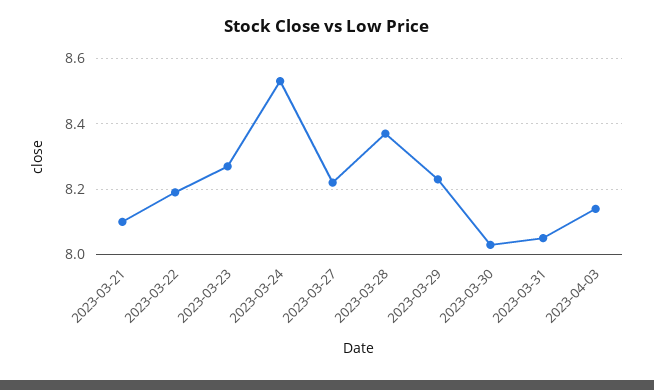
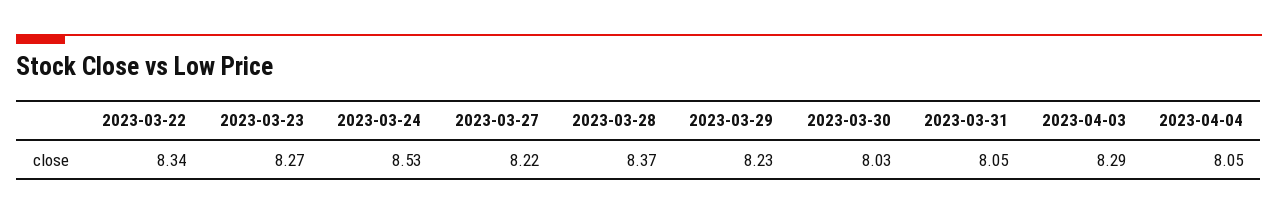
2023-03-21: 8.1 -> none
2023-03-22: 8.2 -> 8.34
2023-04-03: 8.15 -> 8.29
2023-04-04: none -> 8.05

